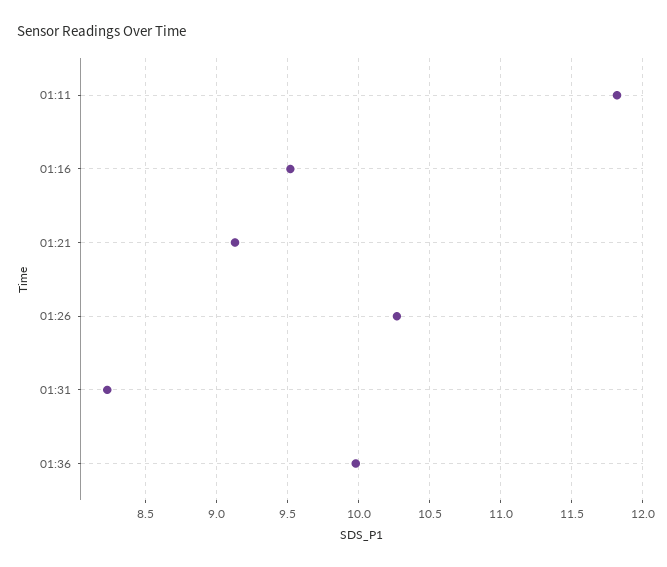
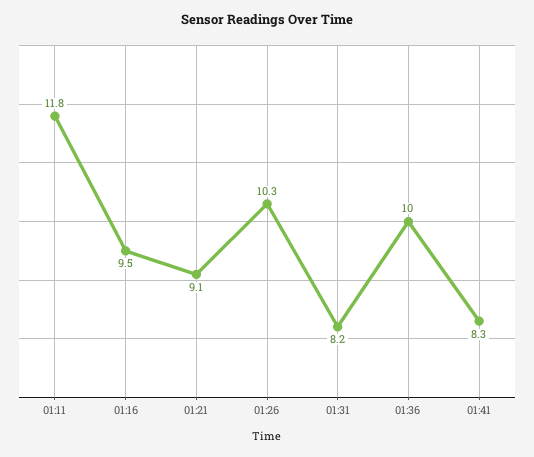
01:41: none -> 8.3

